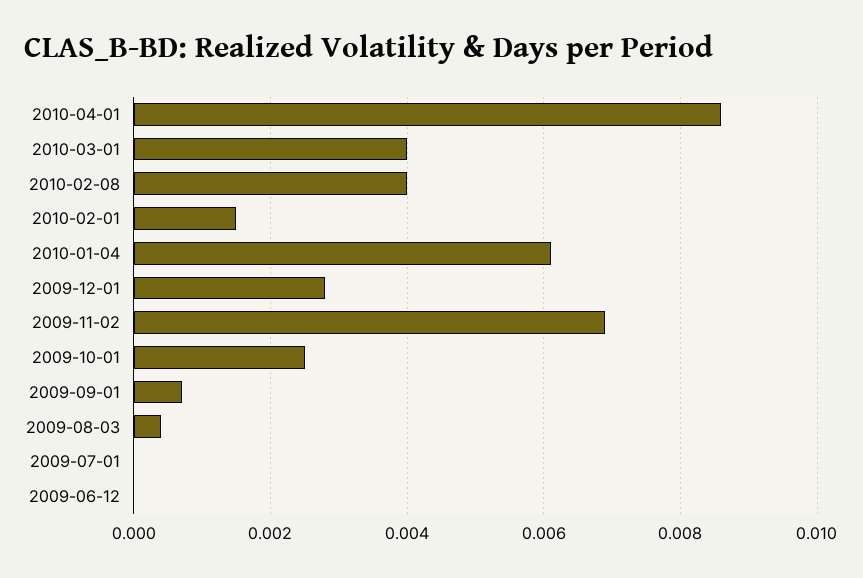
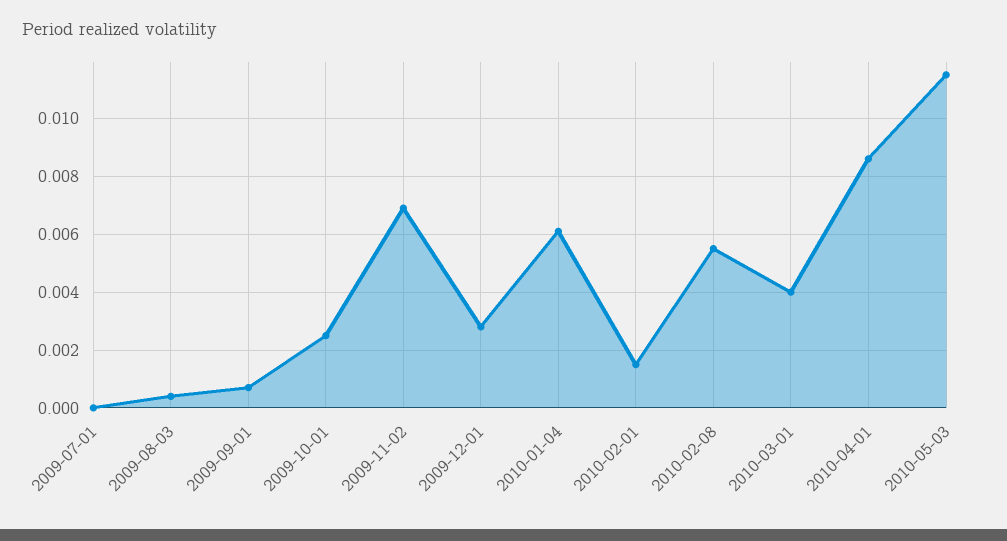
2010-02-08: 0.004 -> 0.0055
2009-06-12: 0 -> none
2010-05-03: none -> 0.0115

